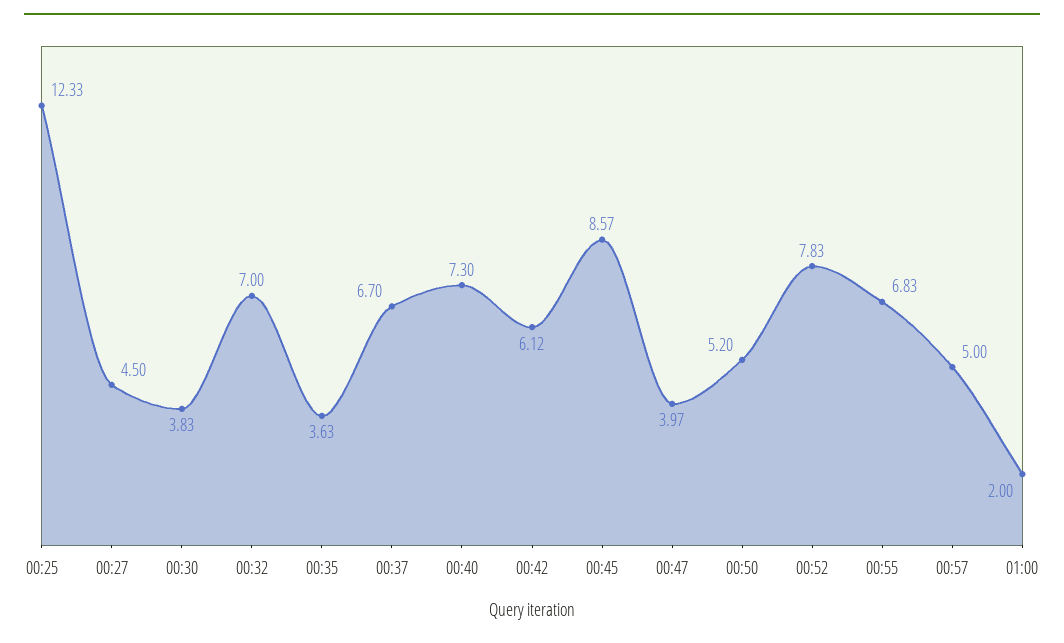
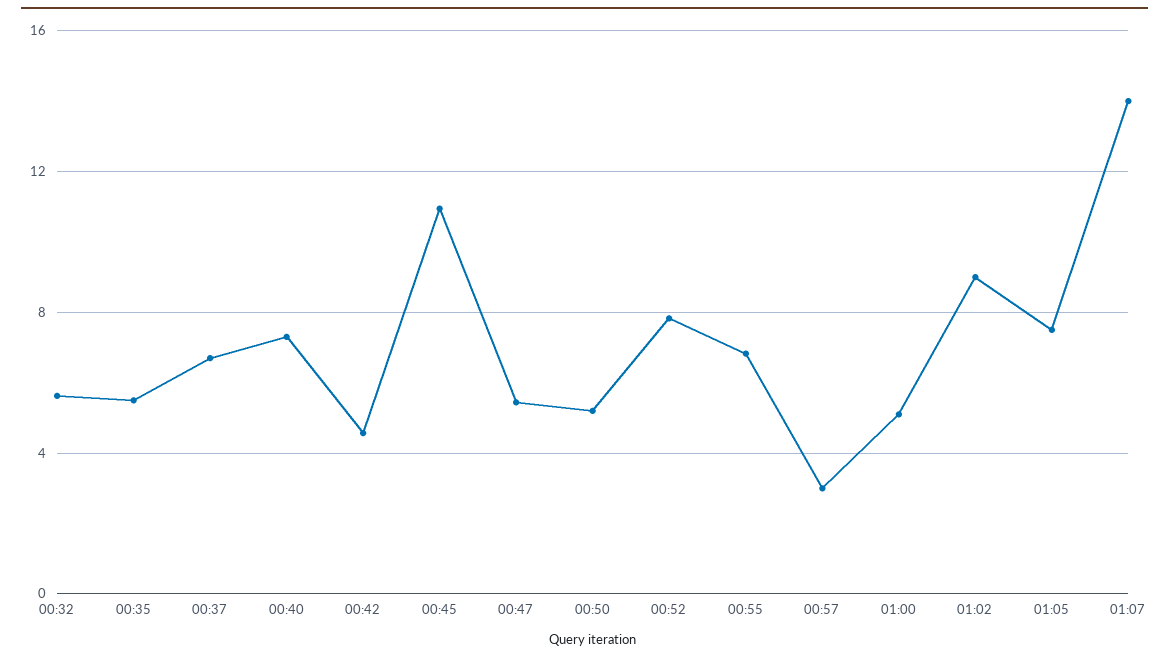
00:25: 12.33 -> none
00:27: 4.5 -> none
00:30: 3.83 -> none
00:32: 7 -> 5.5
00:35: 3.63 -> 5.5
00:42: 6.12 -> 4.5
00:45: 8.57 -> 11
00:47: 3.97 -> 5.5
00:57: 5 -> 3
01:00: 2 -> 5
01:02: none -> 9
01:05: none -> 7.5
01:07: none -> 14

